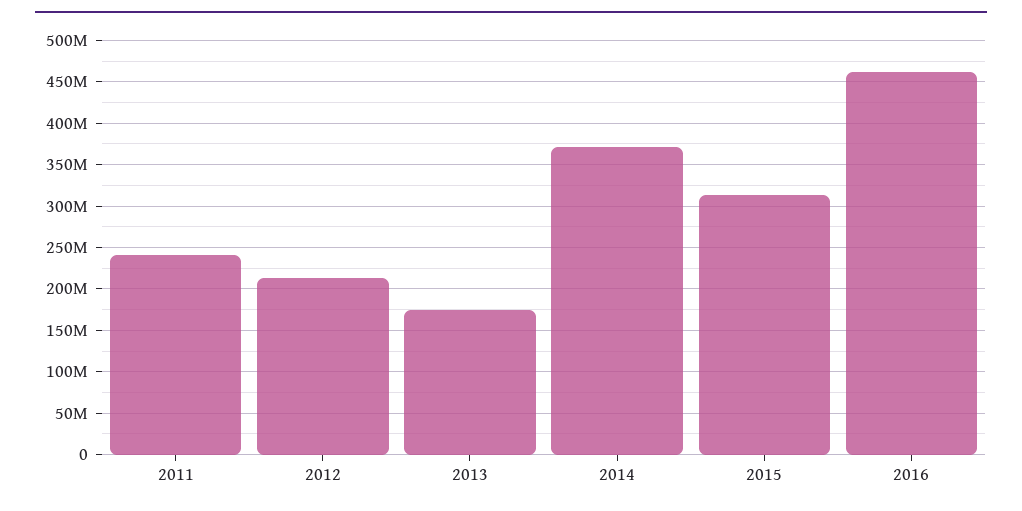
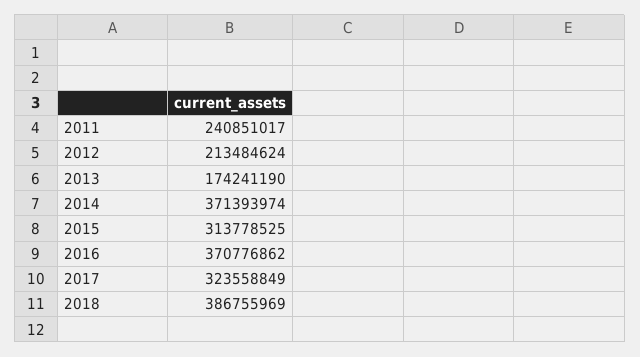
2016: 460000000 -> 370776862
2017: none -> 323558849
2018: none -> 386755969

